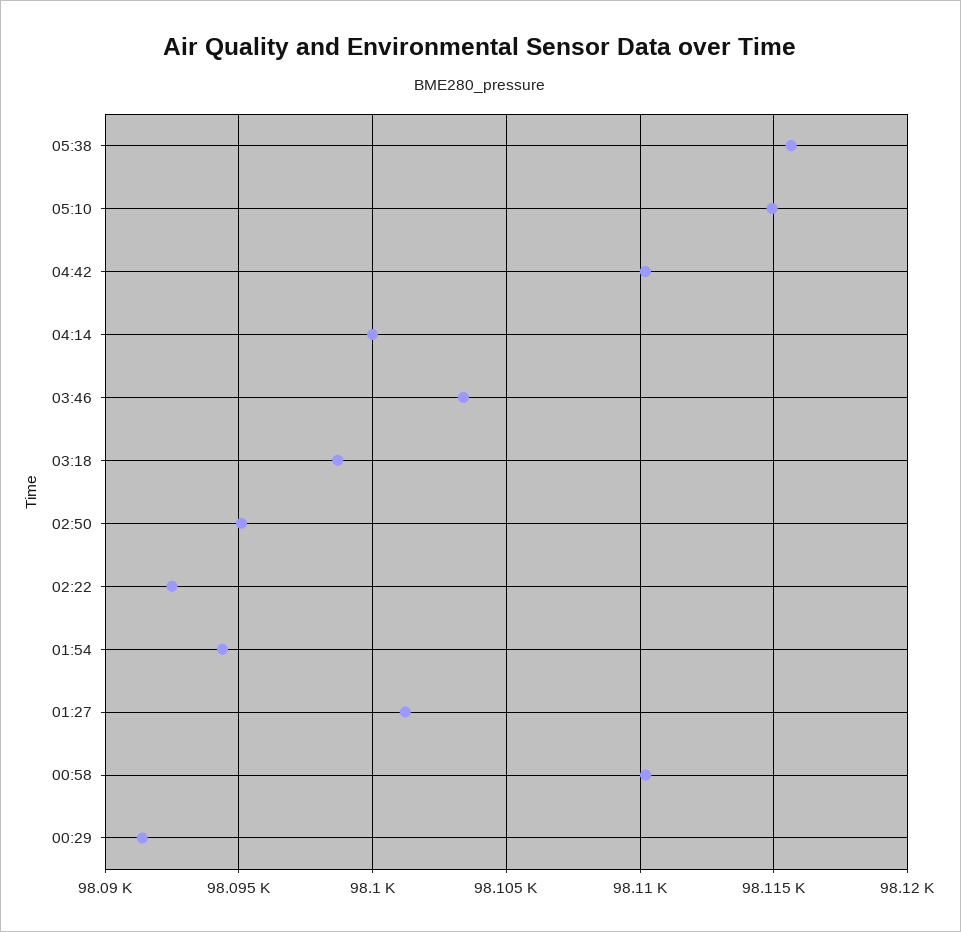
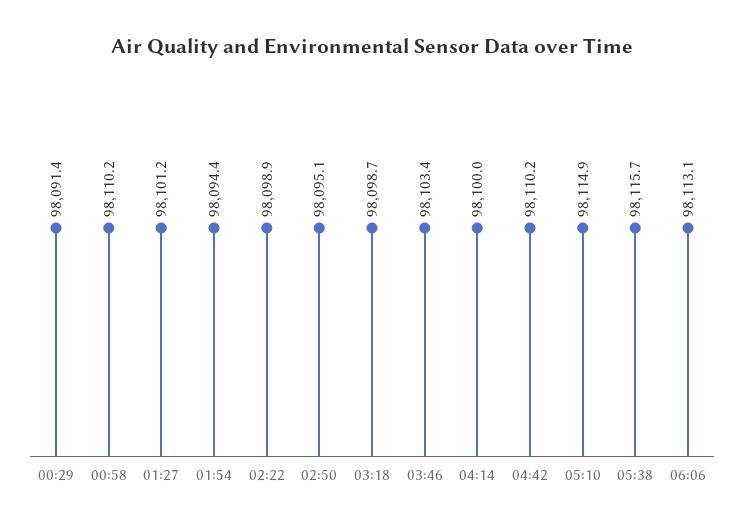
02:22: 98092.5 -> 98098.9
06:06: none -> 98113.1

